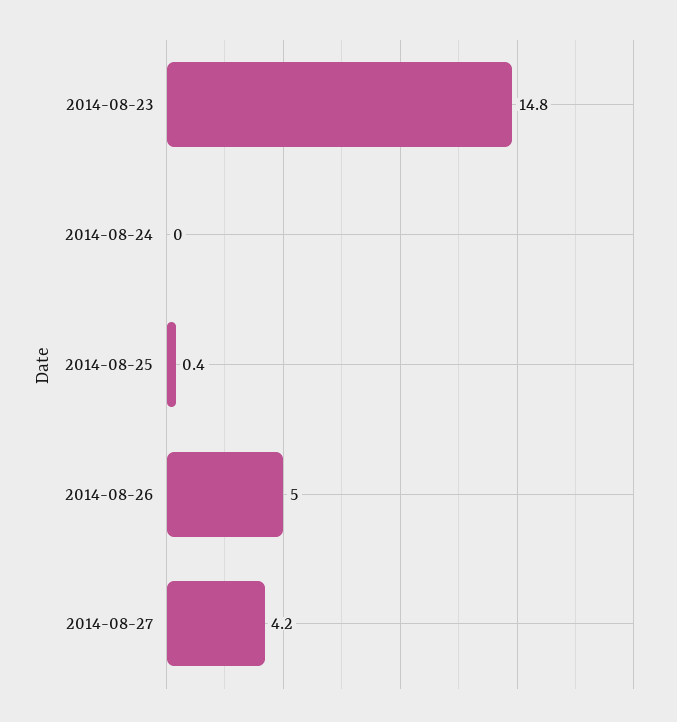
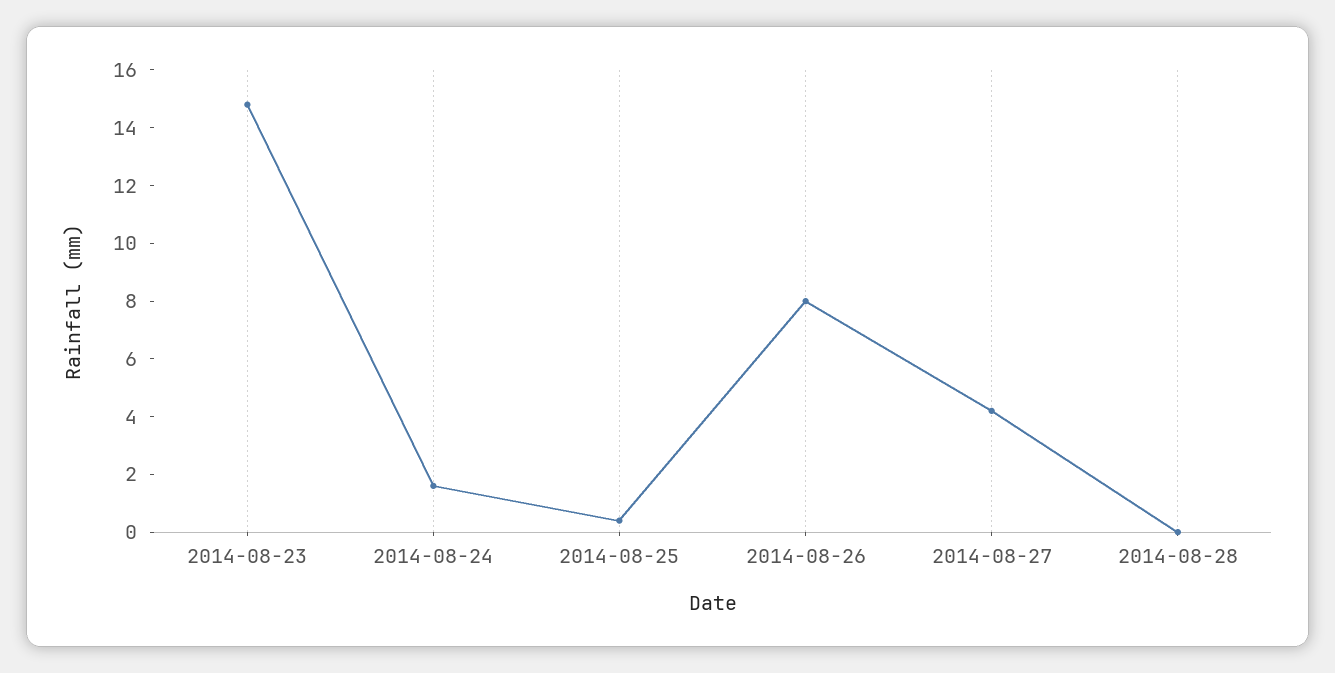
2014-08-24: 0 -> 1.5
2014-08-26: 5 -> 8
2014-08-28: none -> 0

